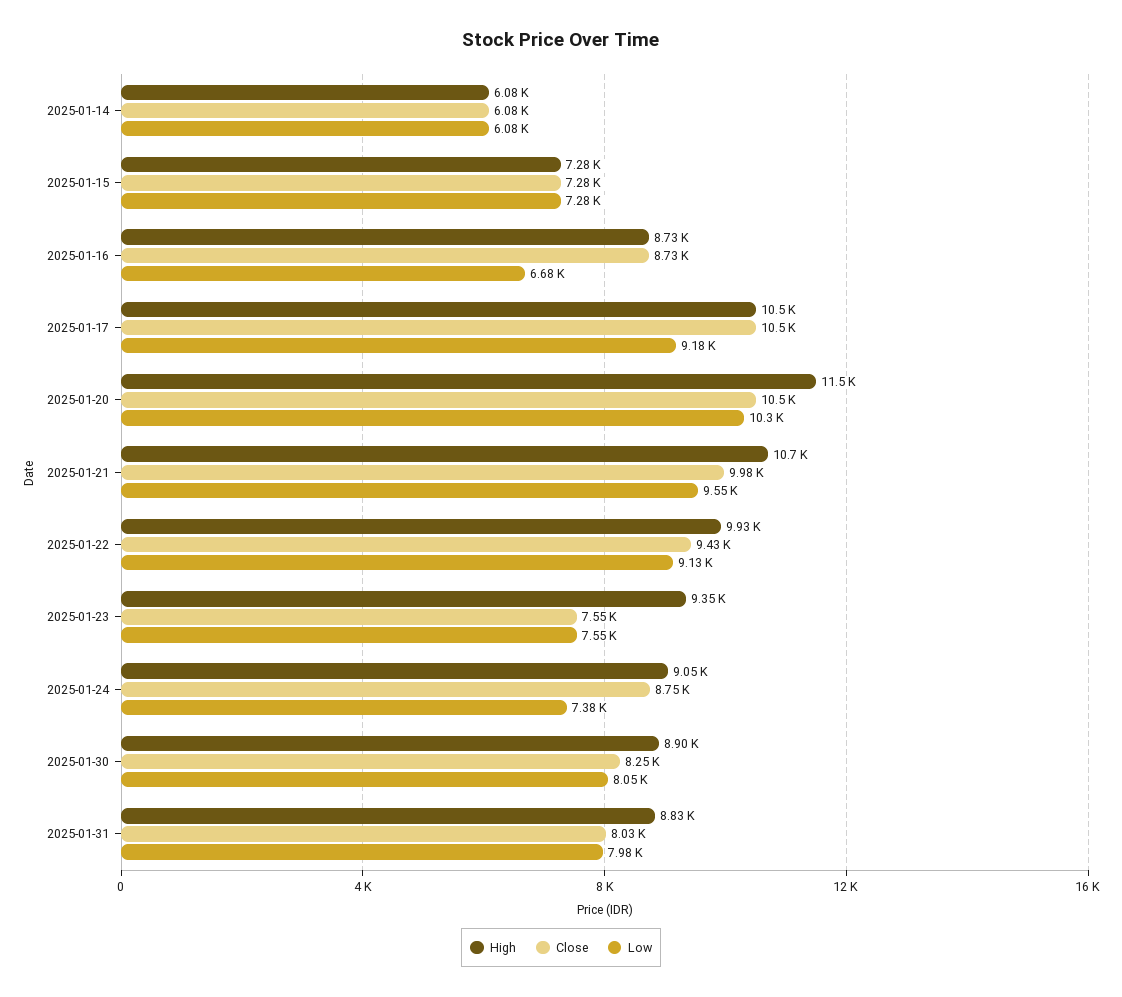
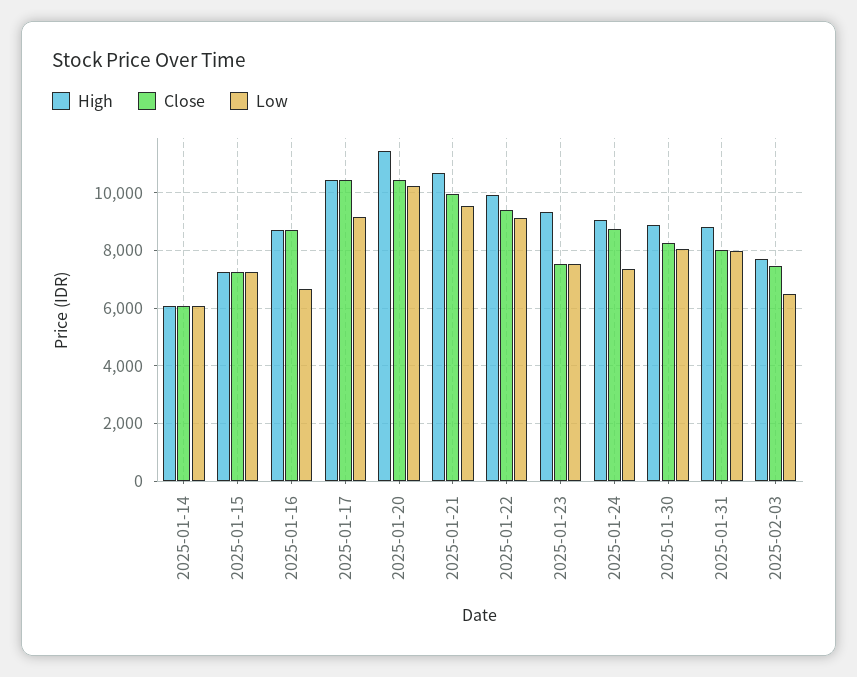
High, 2025-02-03: none -> 7750
Close, 2025-02-03: none -> 7500
Low, 2025-02-03: none -> 6500

